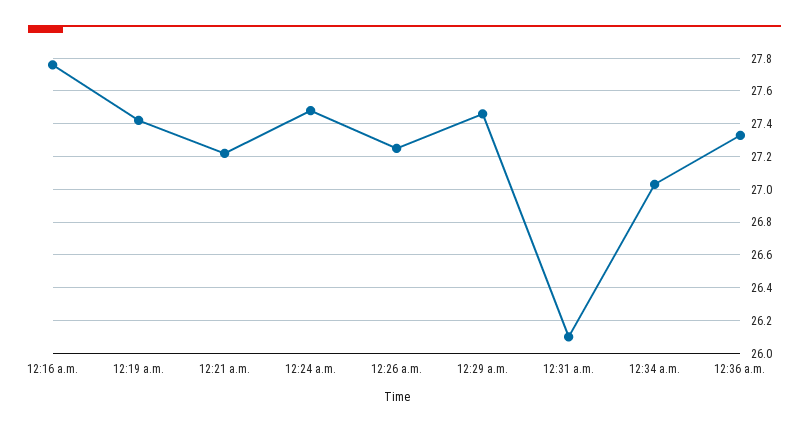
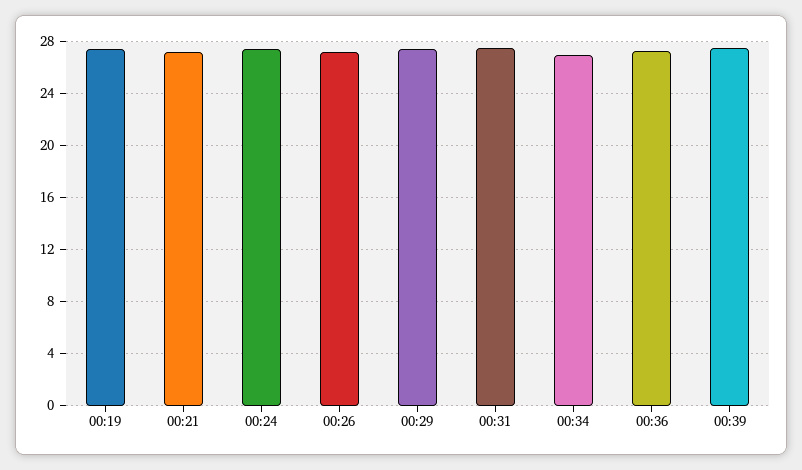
12:16 a.m.: 27.75 -> none
12:31 a.m.: 26.1 -> 27.5
00:39: none -> 27.5

